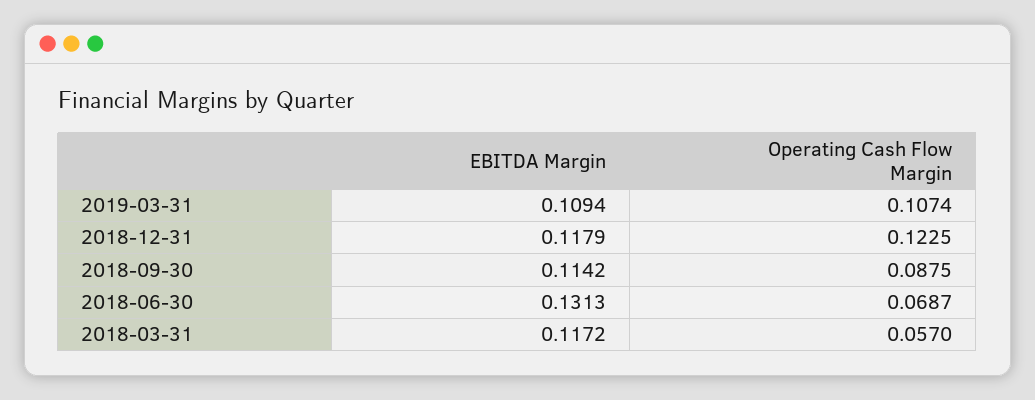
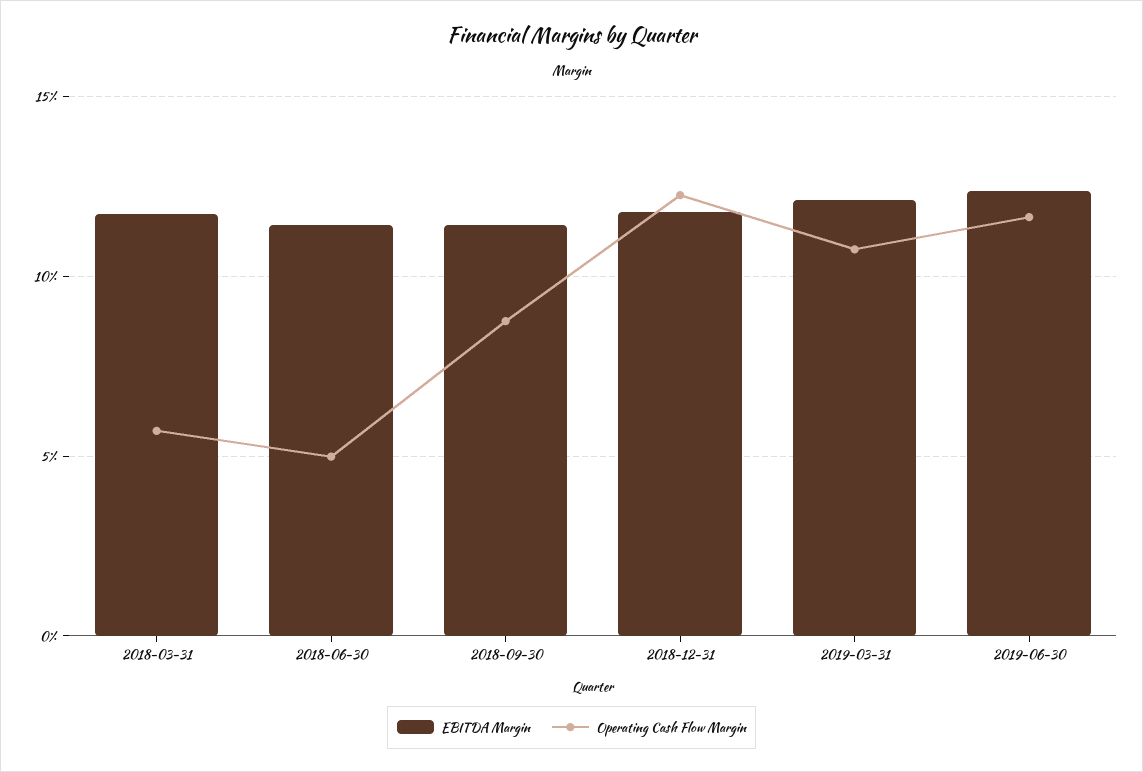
EBITDA Margin, 2019-03-31: 0.1094 -> 0.12
EBITDA Margin, 2018-06-30: 0.1313 -> 0.115
Operating Cash Flow Margin, 2018-06-30: 0.0687 -> 0.05
EBITDA Margin, 2019-06-30: none -> 0.125
Operating Cash Flow Margin, 2019-06-30: none -> 0.115

